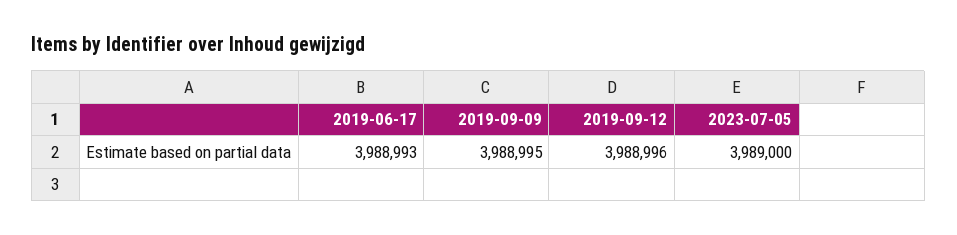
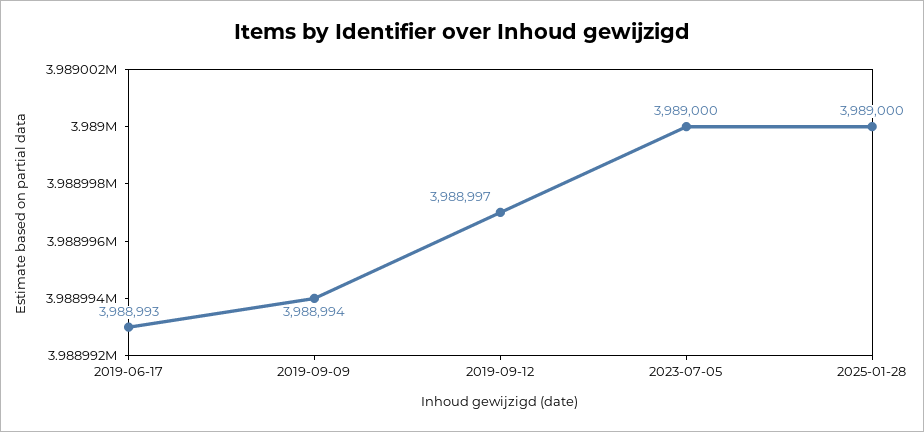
2019-09-09: 3988995 -> 3988994
2019-09-12: 3988996 -> 3988997
2025-01-28: none -> 3989000

